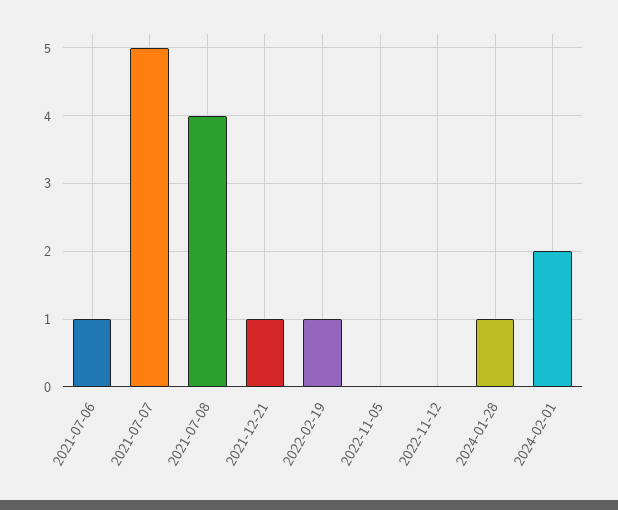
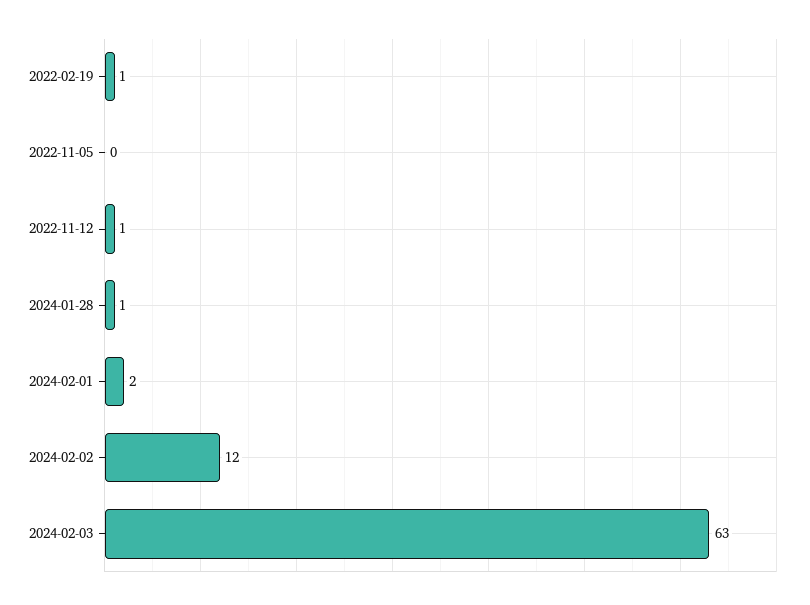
2021-07-06: 1 -> none
2021-07-07: 5 -> none
2021-07-08: 4 -> none
2021-12-21: 1 -> none
2022-11-12: 0 -> 1
2024-02-02: none -> 12
2024-02-03: none -> 63

